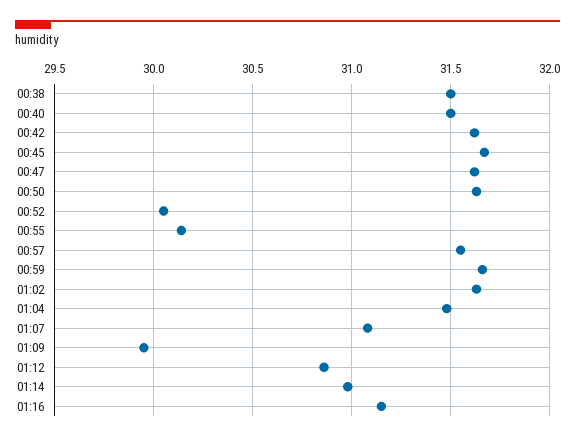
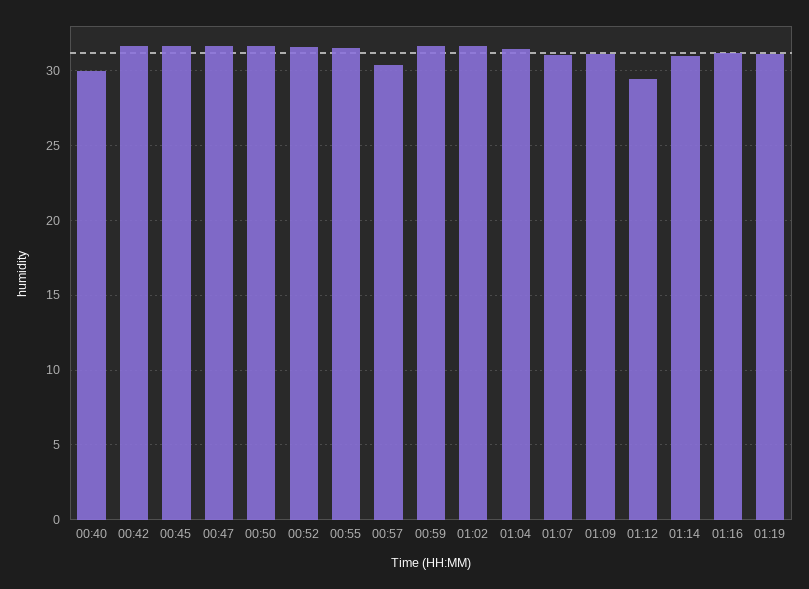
00:38: 31.5 -> none
00:40: 31.5 -> 30
00:52: 30.05 -> 31.5
00:55: 30.15 -> 31.5
00:57: 31.55 -> 30.5
01:09: 29.95 -> 31
01:12: 30.85 -> 29.5
01:19: none -> 31

